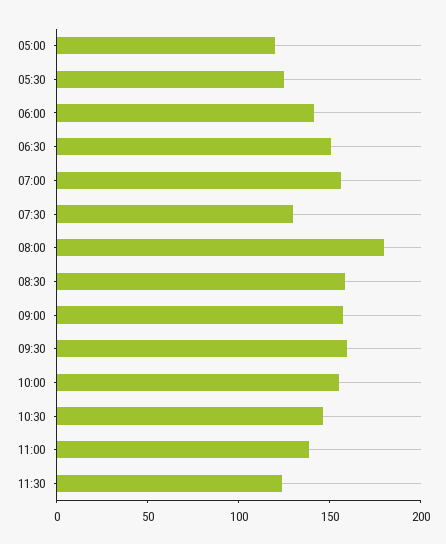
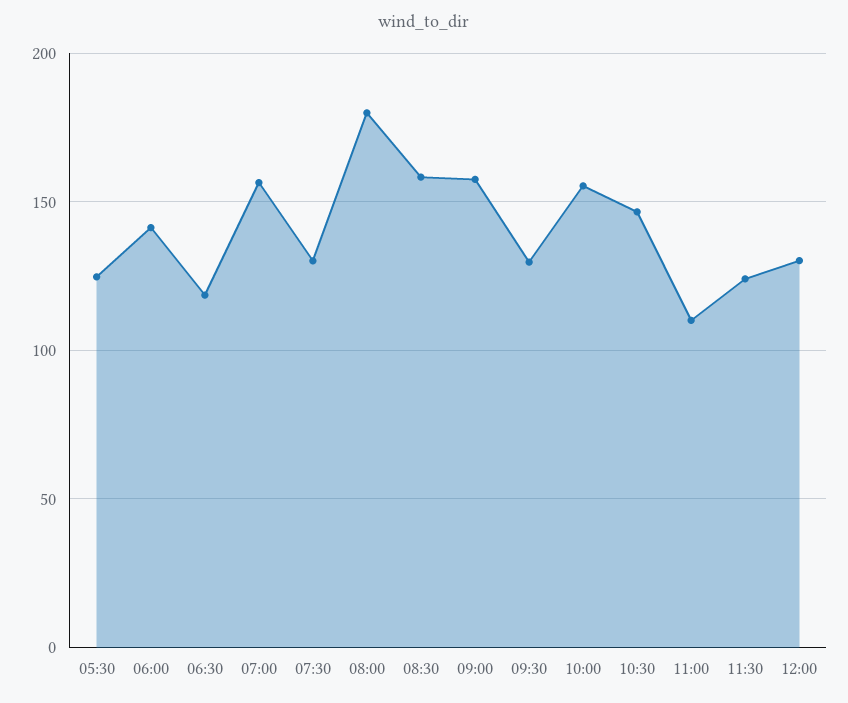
05:00: 120 -> none
06:30: 150 -> 120
09:30: 160 -> 130
11:00: 140 -> 110
12:00: none -> 130

